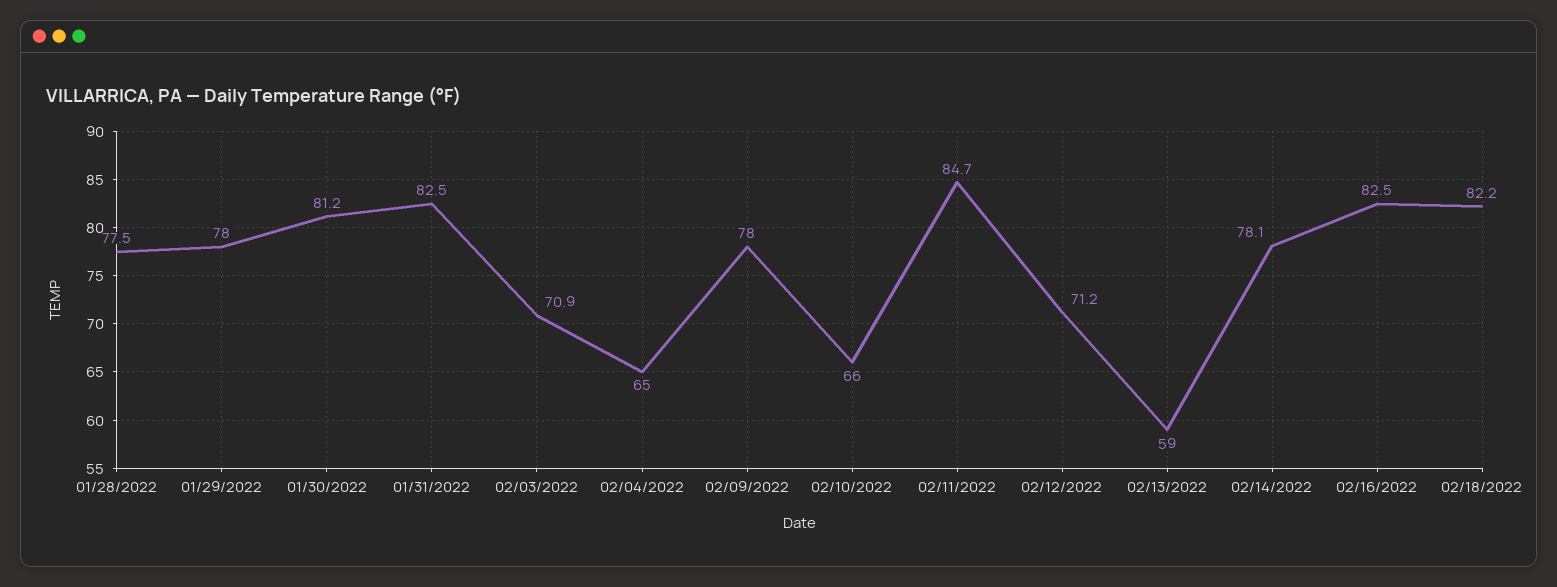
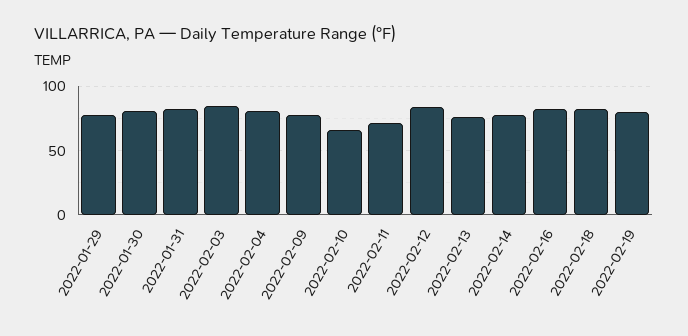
01/28/2022: 77.5 -> none
02/03/2022: 70.9 -> 85
02/04/2022: 65 -> 80
02/11/2022: 84.7 -> 70
02/12/2022: 71.2 -> 85
02/13/2022: 59 -> 75
2022-02-19: none -> 80

